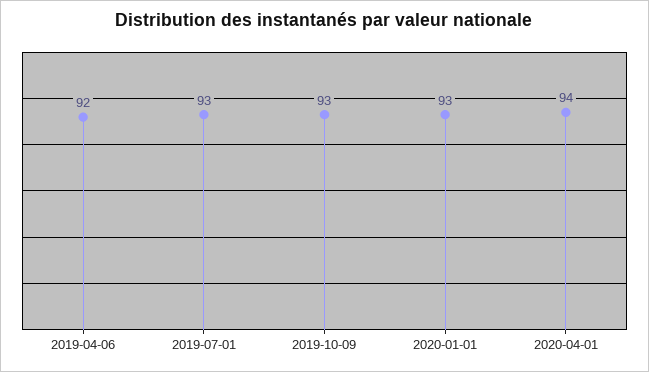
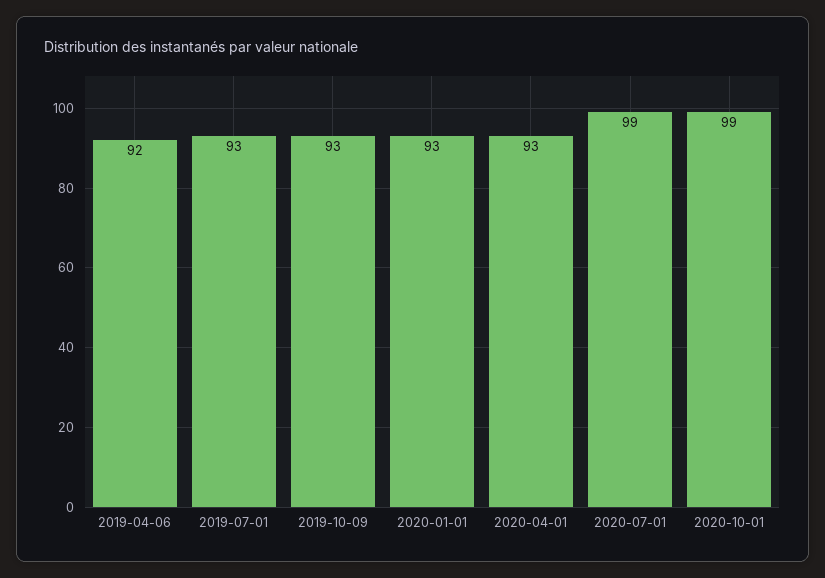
2020-04-01: 94 -> 93
2020-07-01: none -> 99
2020-10-01: none -> 99

